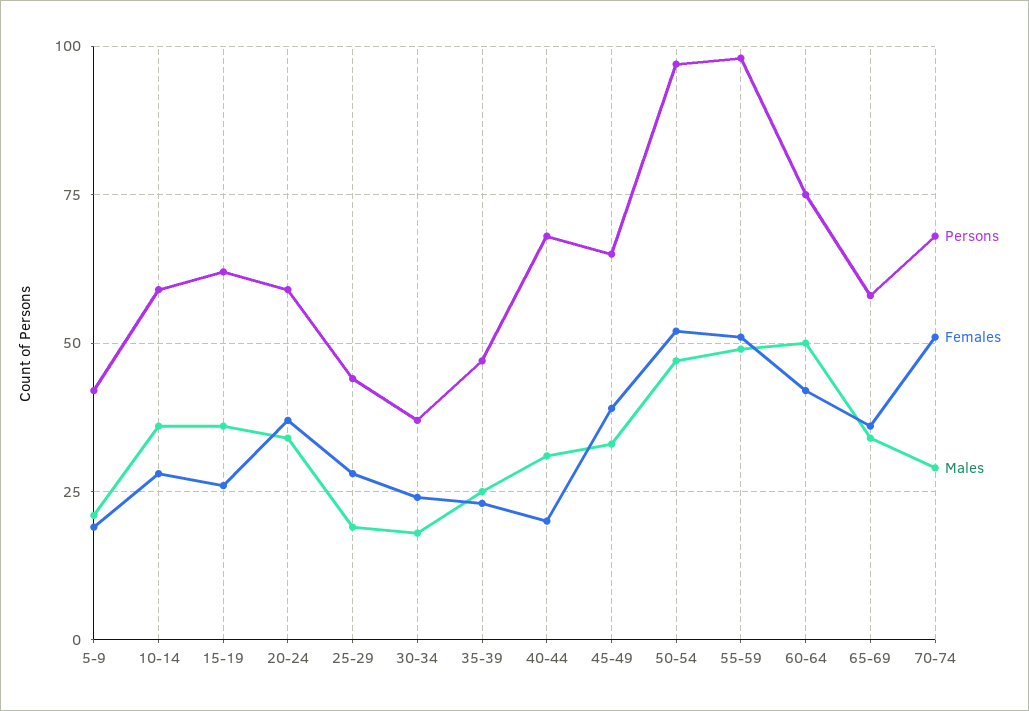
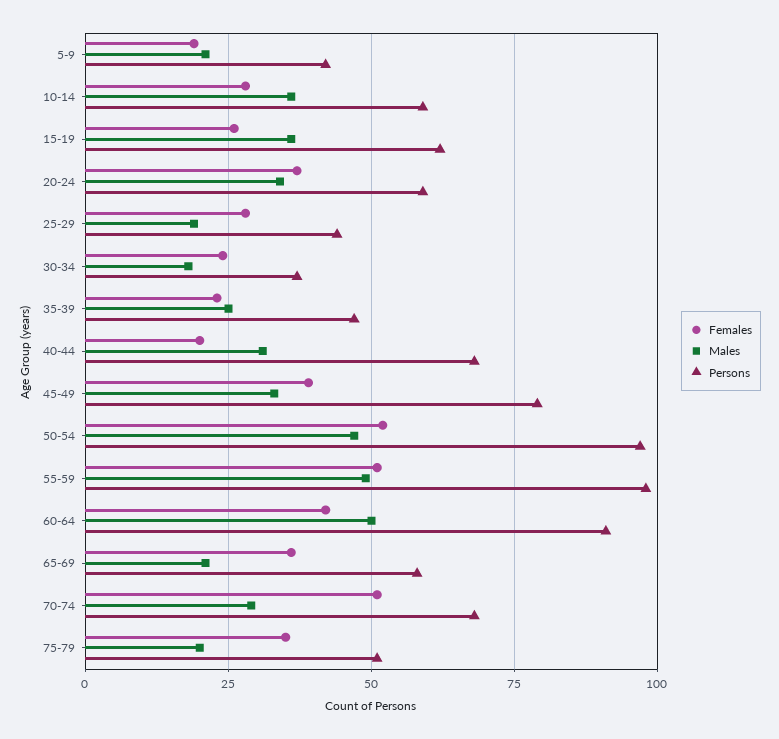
Persons, 45-49: 65 -> 80
Persons, 60-64: 75 -> 90
Males, 65-69: 35 -> 20
Females, 75-79: none -> 35
Males, 75-79: none -> 20
Persons, 75-79: none -> 50

